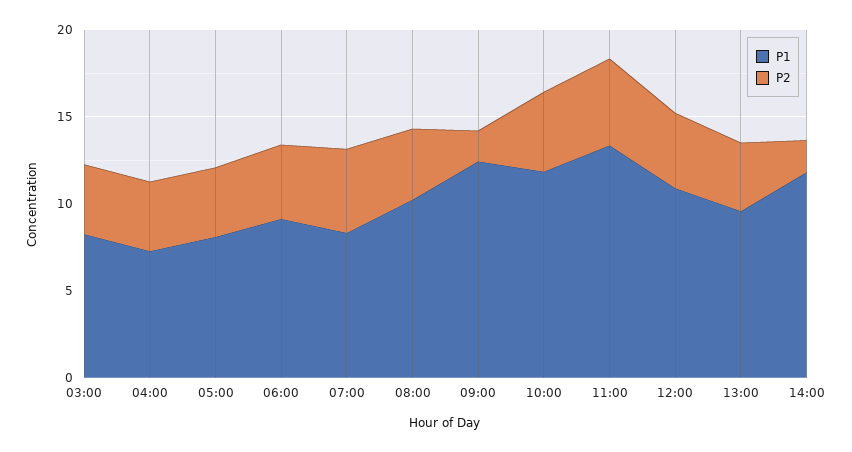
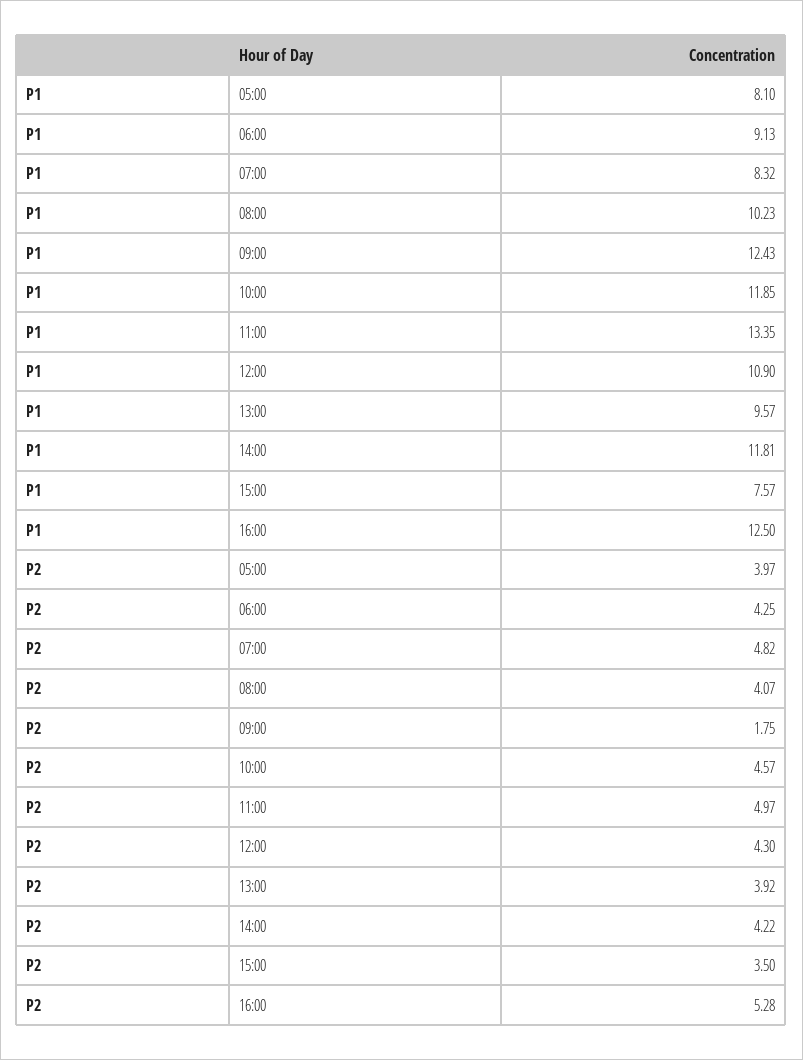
P1, 03:00: 8 -> none
P2, 03:00: 4 -> none
P1, 04:00: 7 -> none
P2, 04:00: 4 -> none
P2, 14:00: 2 -> 4.22
P1, 15:00: none -> 7.57
P1, 16:00: none -> 12.5
P2, 15:00: none -> 3.5
P2, 16:00: none -> 5.28

